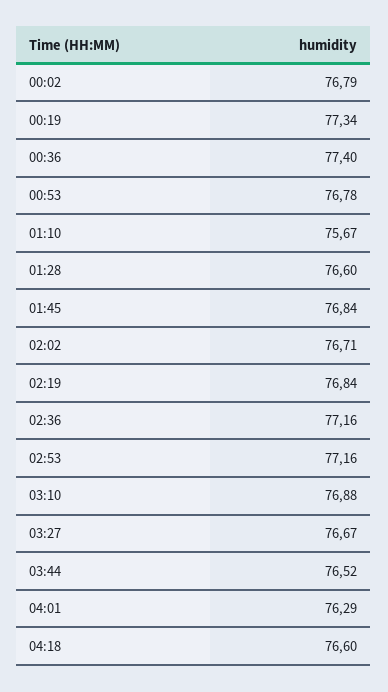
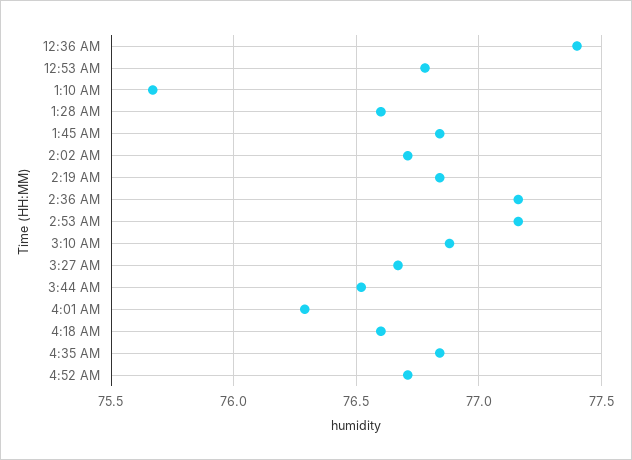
00:02: 76.79 -> none
00:19: 77.34 -> none
4:35 AM: none -> 76.85
4:52 AM: none -> 76.7

